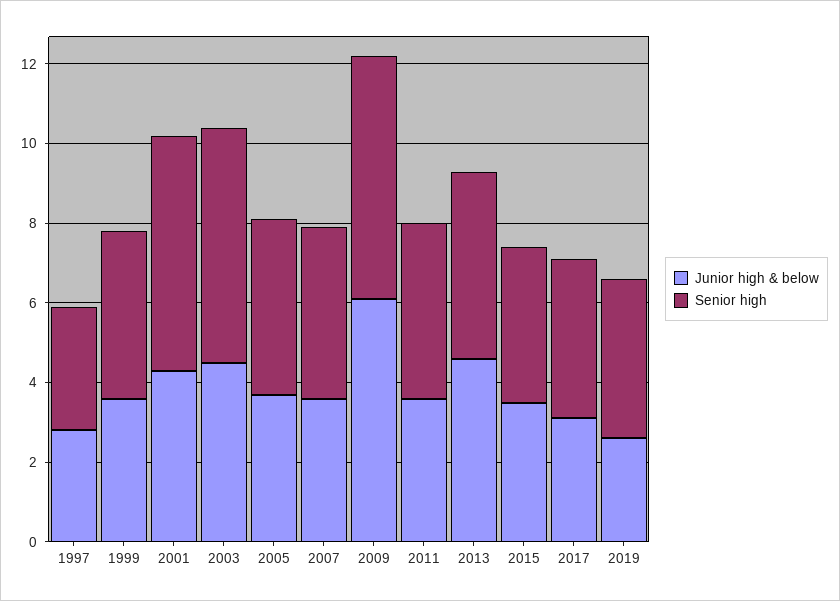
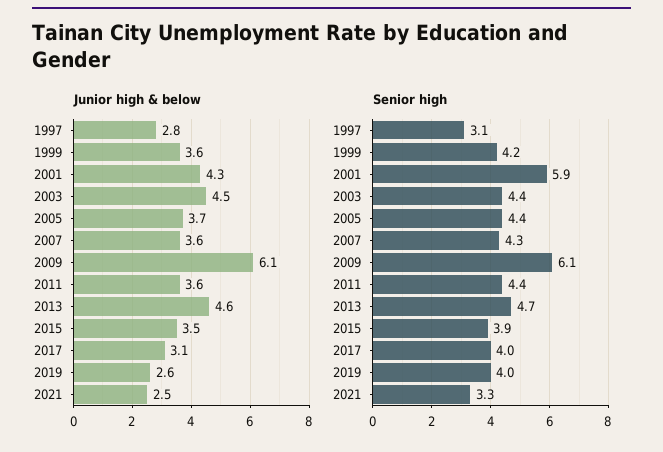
Senior high, 2003: 6 -> 4.4
Junior high & below, 2021: none -> 2.5
Senior high, 2021: none -> 3.3

